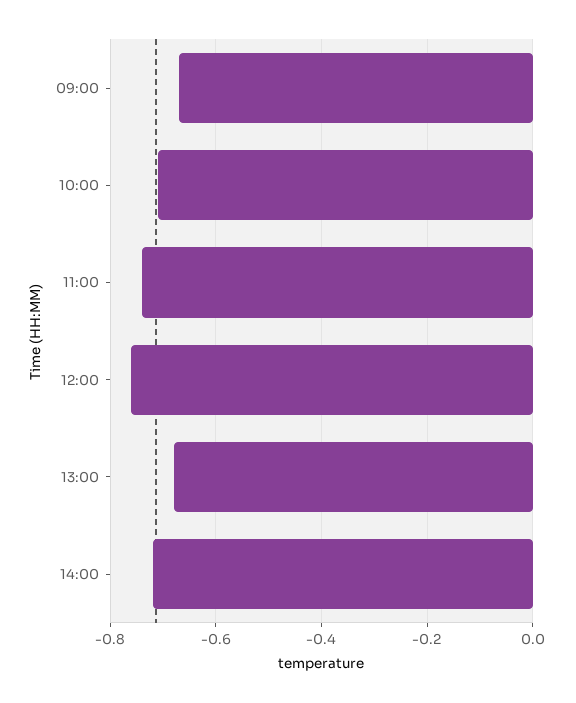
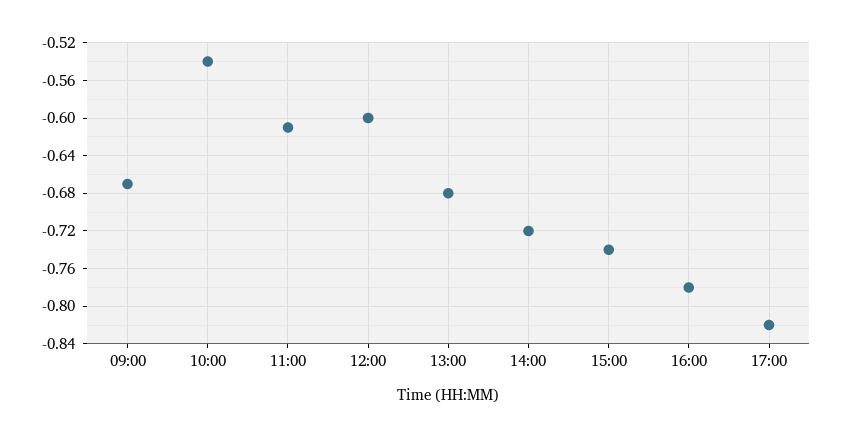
10:00: -0.7 -> -0.54
11:00: -0.75 -> -0.61
12:00: -0.75 -> -0.6
15:00: none -> -0.74
16:00: none -> -0.78
17:00: none -> -0.82

